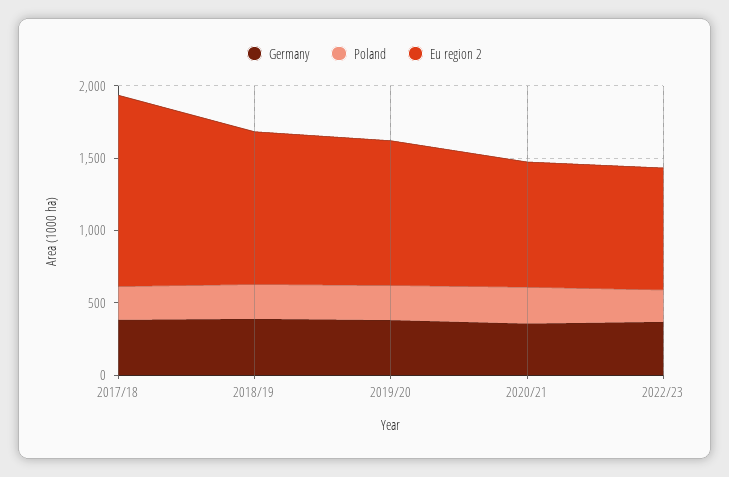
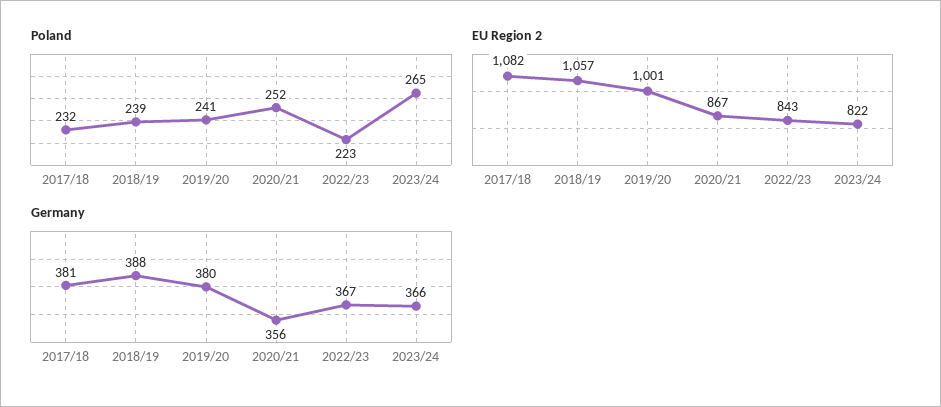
Eu region 2, 2017/18: 1300 -> 1082
Poland, 2023/24: none -> 265
Eu region 2, 2023/24: none -> 822
Germany, 2023/24: none -> 366

